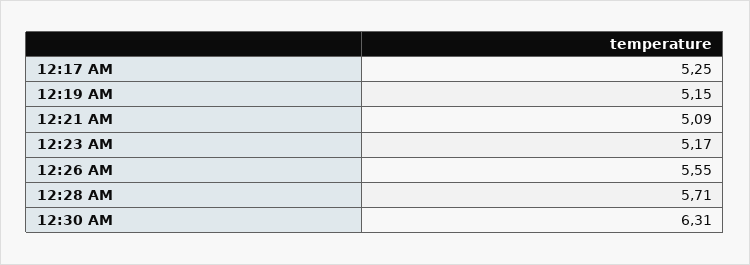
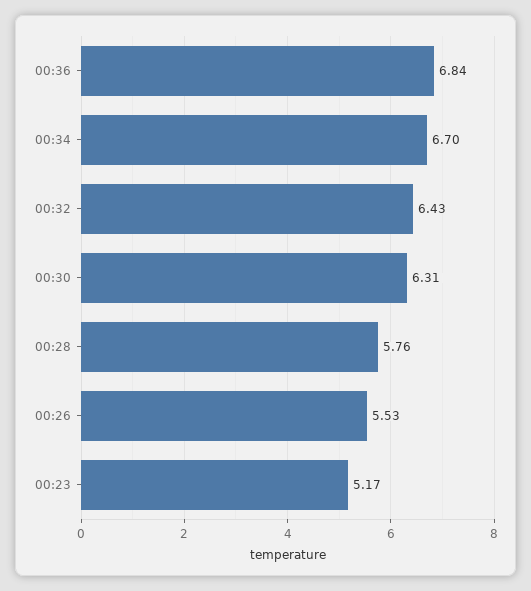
12:17 AM: 5.25 -> none
12:19 AM: 5.15 -> none
12:21 AM: 5.09 -> none
12:26 AM: 5.55 -> 5.53
12:28 AM: 5.71 -> 5.76
00:36: none -> 6.84
00:34: none -> 6.7
00:32: none -> 6.43

